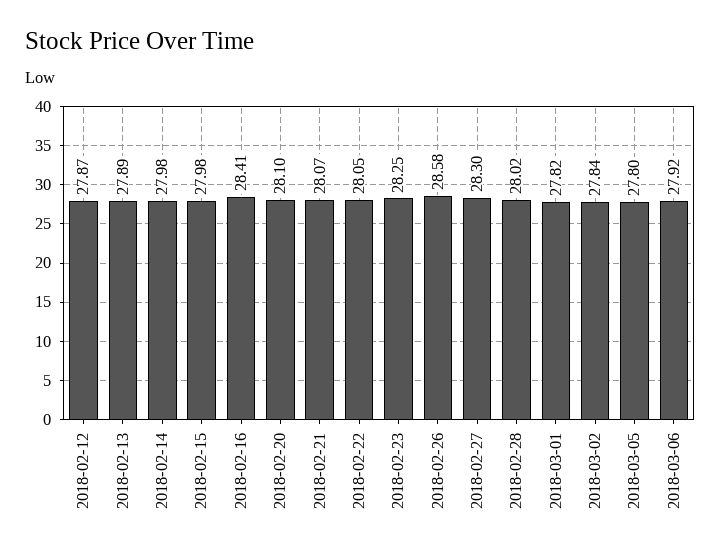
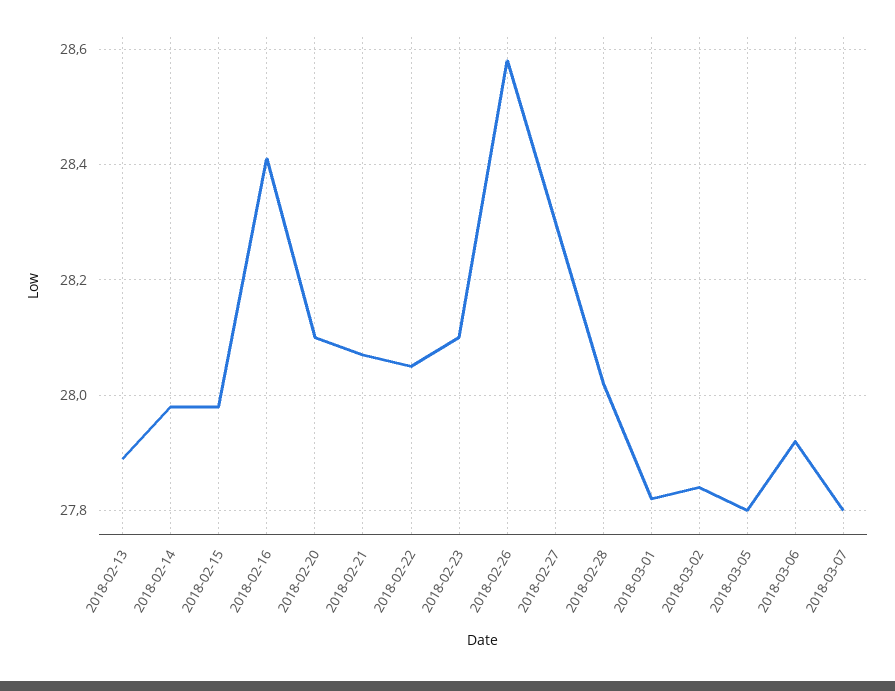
2018-02-12: 27.87 -> none
2018-02-23: 28.25 -> 28.1
2018-03-07: none -> 27.8

